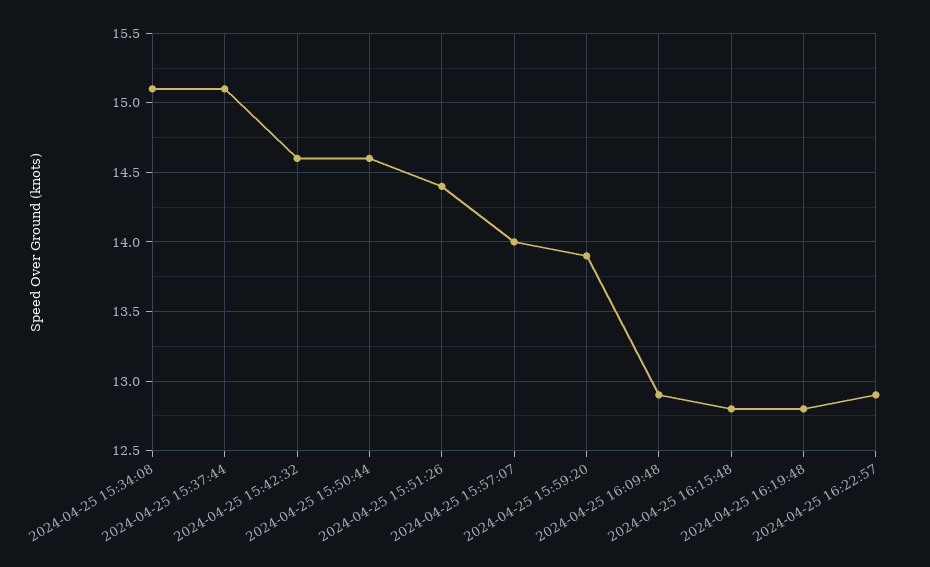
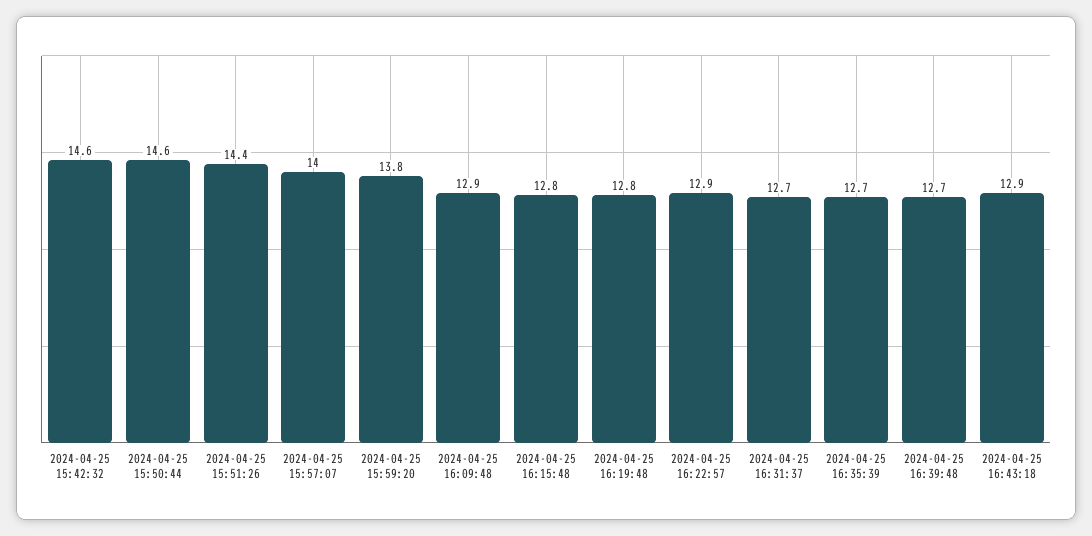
2024-04-25 15:34:08: 15.1 -> none
2024-04-25 15:37:44: 15.1 -> none
2024-04-25 15:59:20: 13.9 -> 13.8
2024-04-25 16:31:37: none -> 12.7
2024-04-25 16:35:39: none -> 12.7
2024-04-25 16:39:48: none -> 12.7
2024-04-25 16:43:18: none -> 12.9

